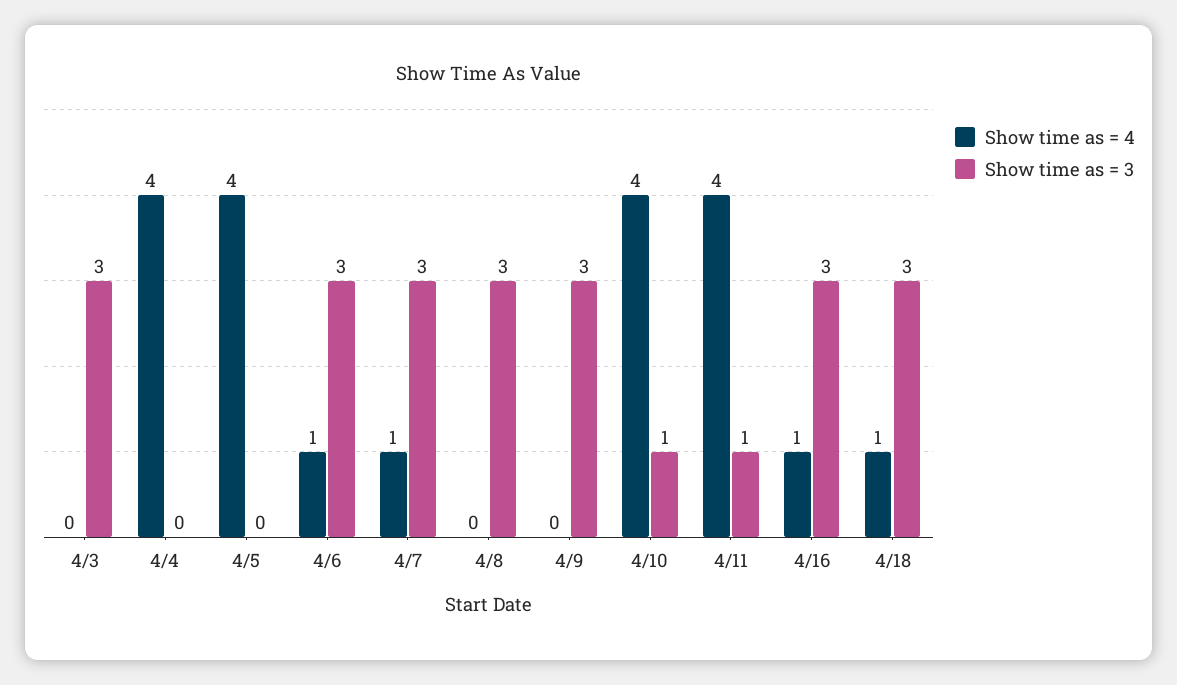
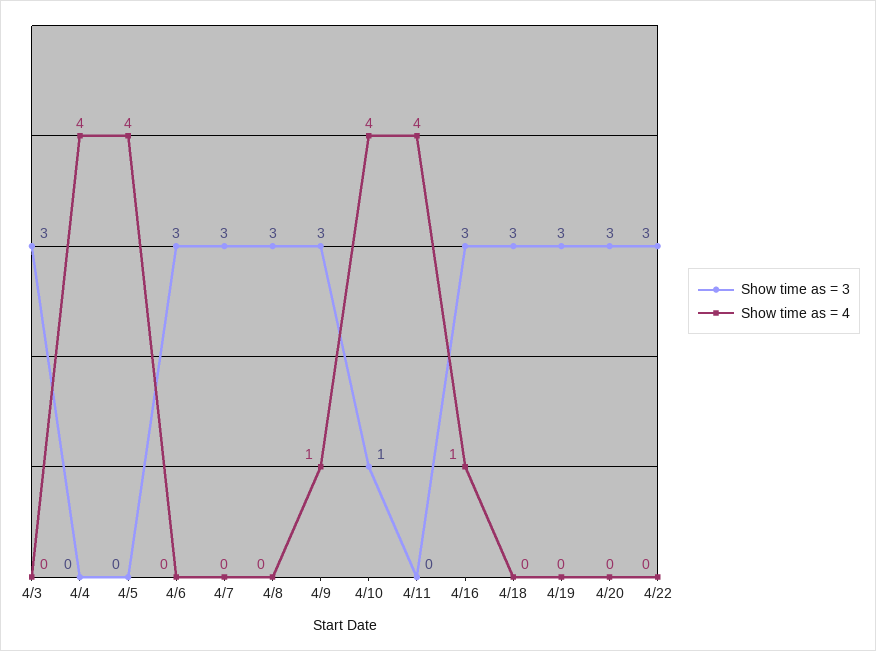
Show time as = 4, 4/6: 1 -> 0
Show time as = 4, 4/7: 1 -> 0
Show time as = 4, 4/9: 0 -> 1
Show time as = 3, 4/11: 1 -> 0
Show time as = 4, 4/18: 1 -> 0
Show time as = 3, 4/19: none -> 3
Show time as = 4, 4/19: none -> 0
Show time as = 3, 4/20: none -> 3
Show time as = 4, 4/20: none -> 0
Show time as = 3, 4/22: none -> 3
Show time as = 4, 4/22: none -> 0

